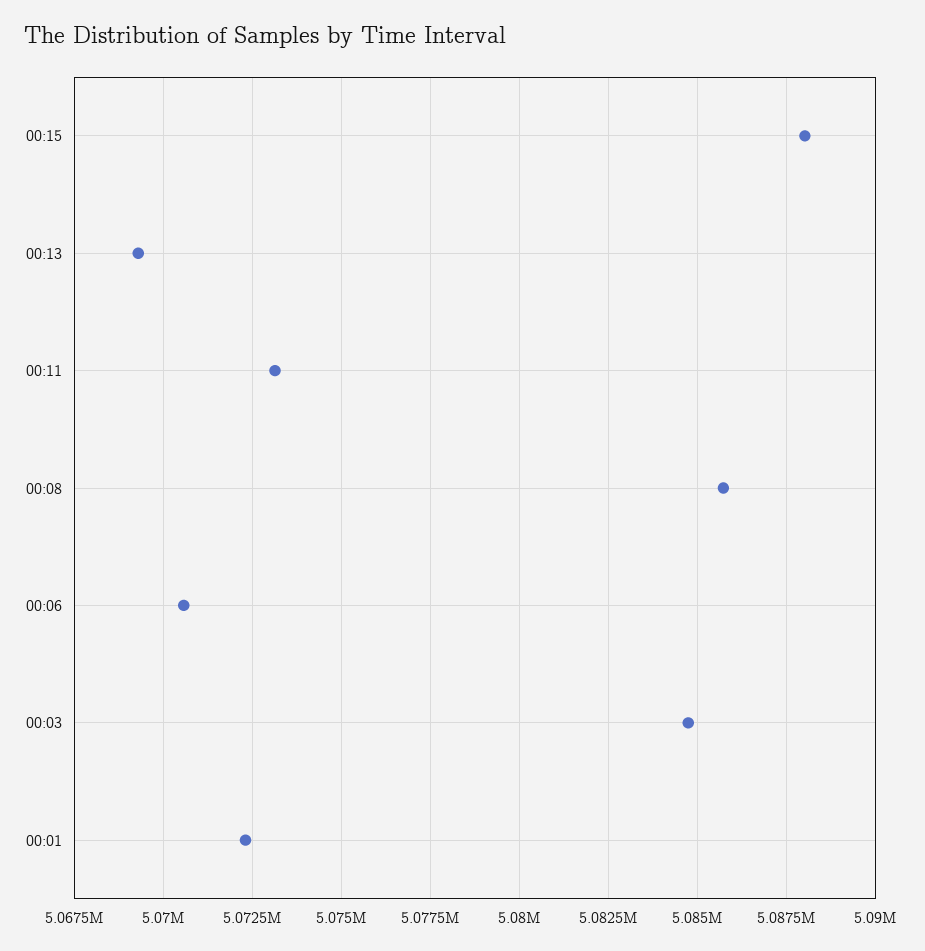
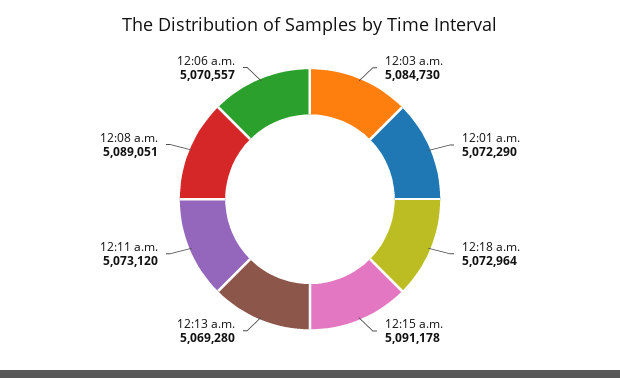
00:15: 5088000 -> 5091178
00:08: 5085750 -> 5089051
12:18 a.m.: none -> 5072964

